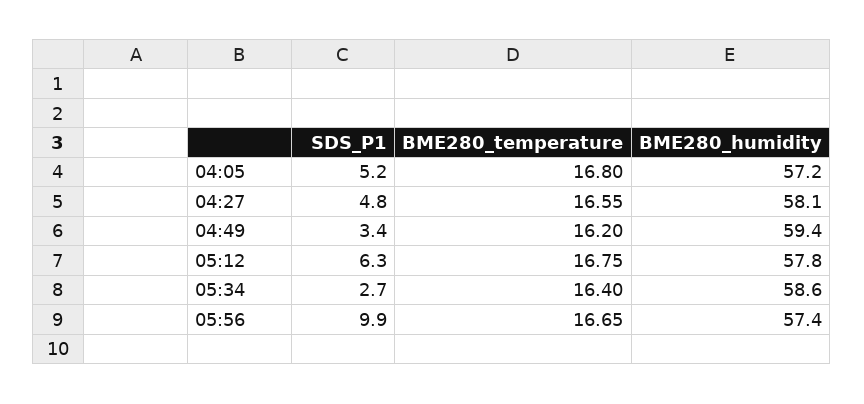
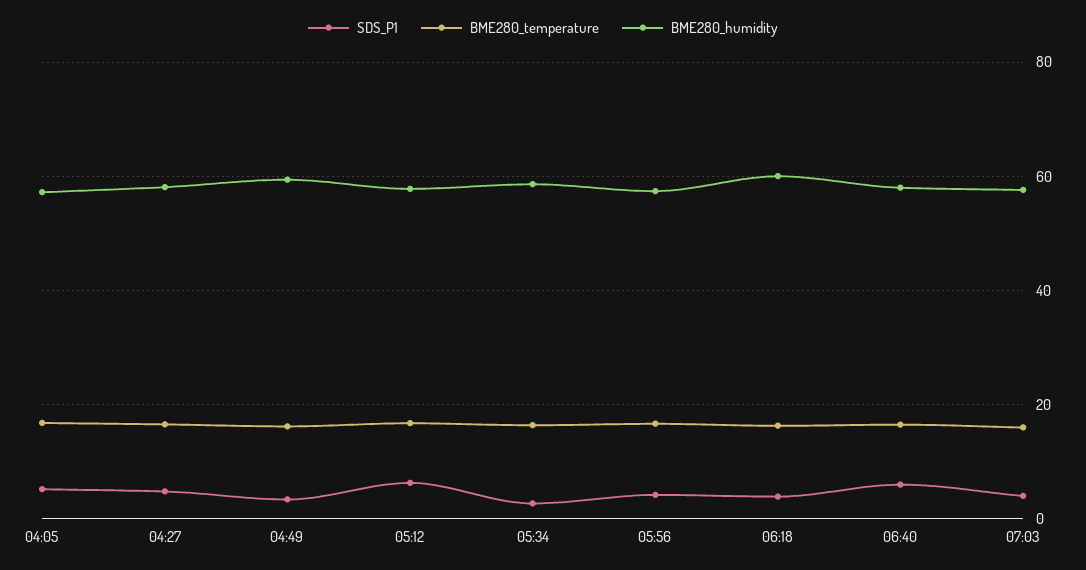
SDS_P1, 05:56: 9.9 -> 4
SDS_P1, 06:18: none -> 4
BME280_temperature, 06:18: none -> 16
BME280_humidity, 06:18: none -> 60
SDS_P1, 06:40: none -> 6
BME280_temperature, 06:40: none -> 16
BME280_humidity, 06:40: none -> 58
SDS_P1, 07:03: none -> 4
BME280_temperature, 07:03: none -> 16
BME280_humidity, 07:03: none -> 58

